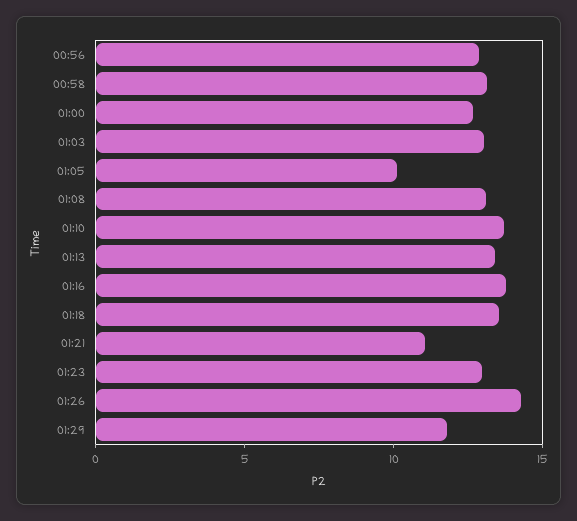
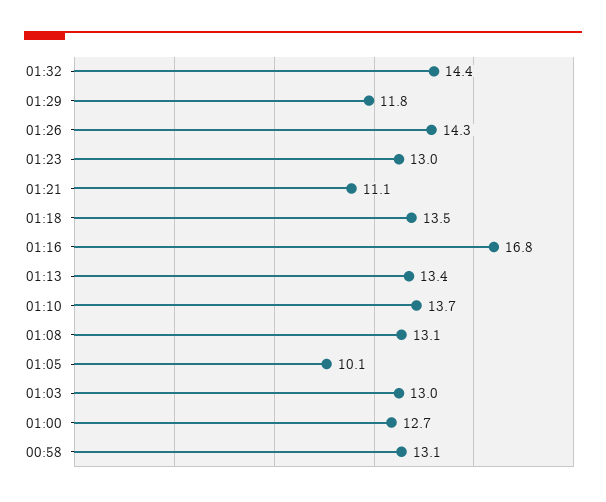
00:56: 13 -> none
01:16: 14 -> 16.8
01:32: none -> 14.4

